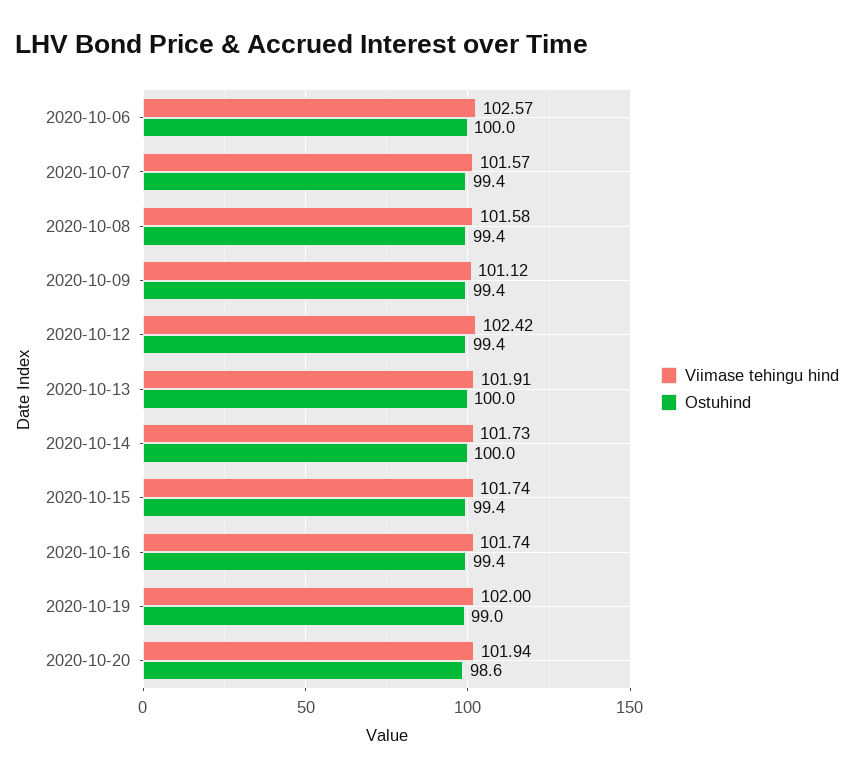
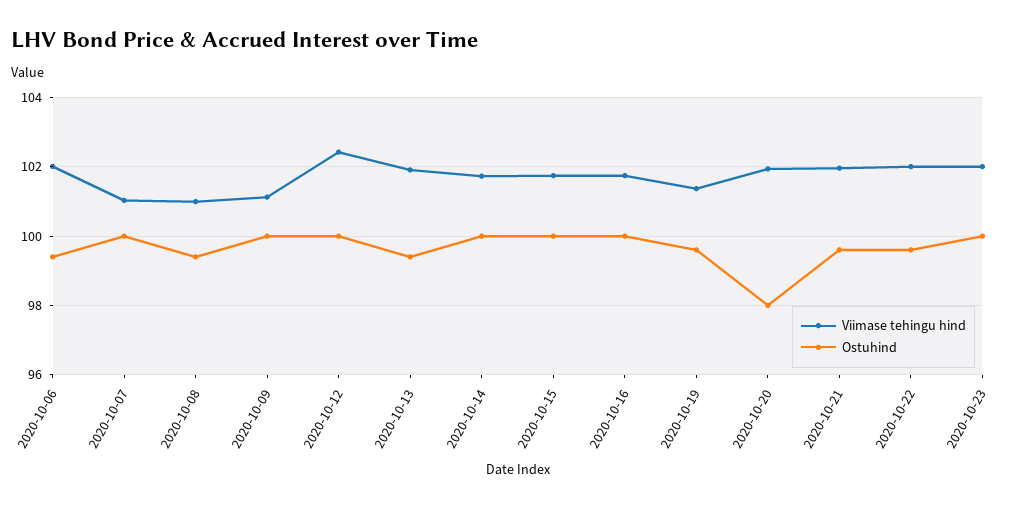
Viimase tehingu hind, 2020-10-06: 102.57 -> 102
Ostuhind, 2020-10-06: 100 -> 99.4
Viimase tehingu hind, 2020-10-07: 101.57 -> 101
Ostuhind, 2020-10-07: 99.4 -> 100
Viimase tehingu hind, 2020-10-08: 101.58 -> 101
Ostuhind, 2020-10-09: 99.4 -> 100
Ostuhind, 2020-10-12: 99.4 -> 100
Ostuhind, 2020-10-13: 100 -> 99.4
Ostuhind, 2020-10-15: 99.4 -> 100
Ostuhind, 2020-10-16: 99.4 -> 100
Viimase tehingu hind, 2020-10-19: 102 -> 101.4
Ostuhind, 2020-10-19: 99 -> 99.6
Ostuhind, 2020-10-20: 98.6 -> 98
Viimase tehingu hind, 2020-10-21: none -> 102
Ostuhind, 2020-10-21: none -> 99.6
Viimase tehingu hind, 2020-10-22: none -> 102
Ostuhind, 2020-10-22: none -> 99.6
Viimase tehingu hind, 2020-10-23: none -> 102
Ostuhind, 2020-10-23: none -> 100

